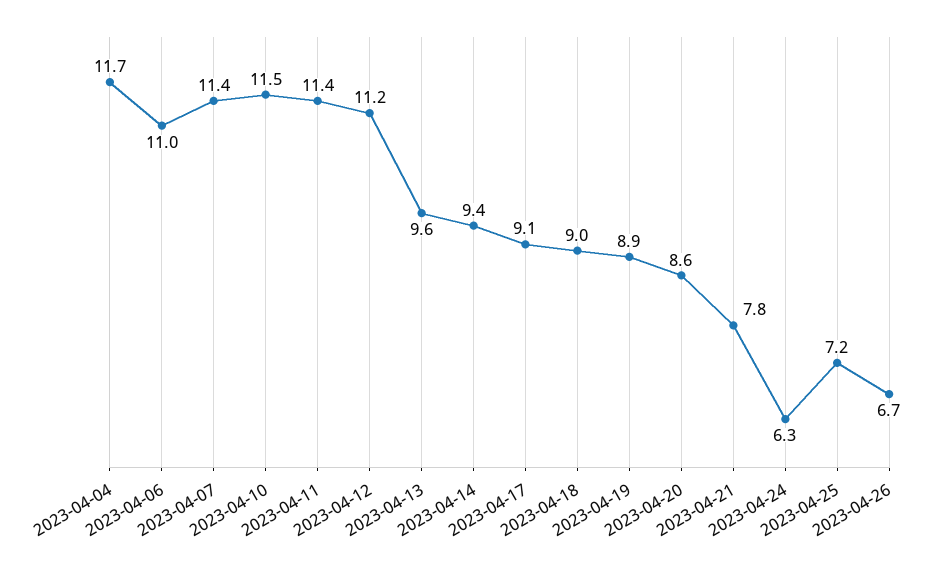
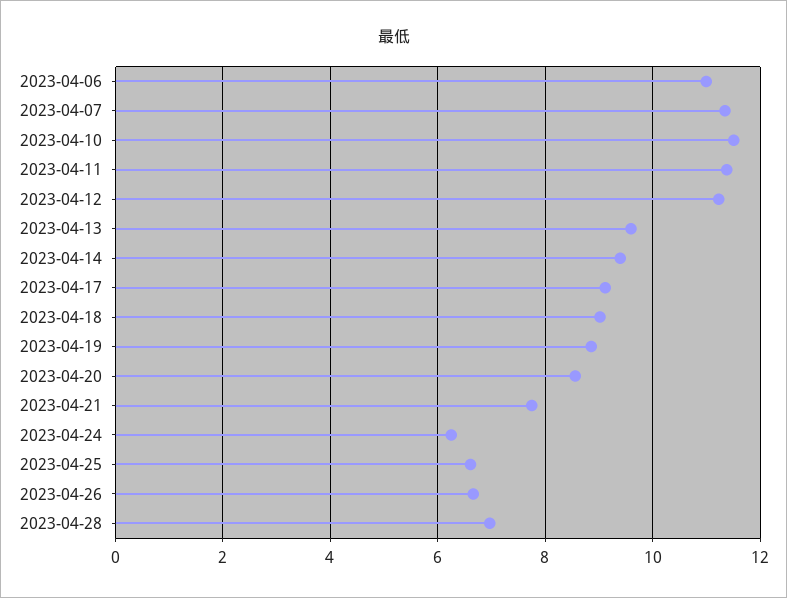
2023-04-04: 11.7 -> none
2023-04-25: 7.2 -> 6.6
2023-04-28: none -> 7

